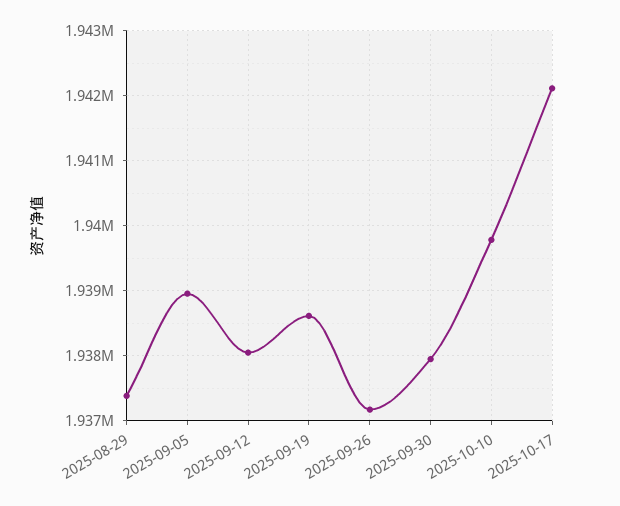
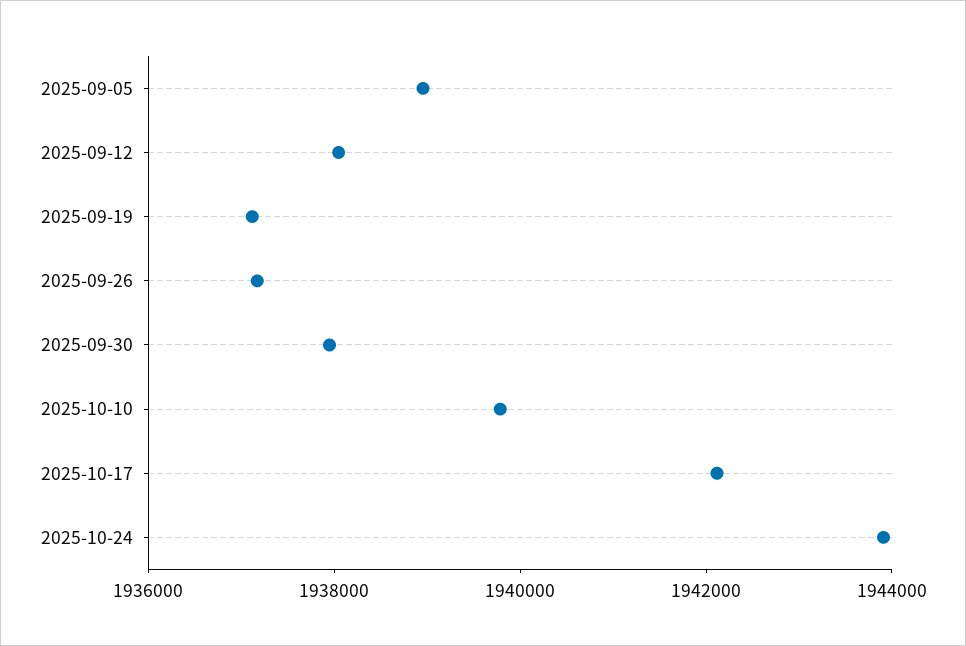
2025-08-29: 1937400 -> none
2025-09-19: 1938600 -> 1937000
2025-10-24: none -> 1944000

